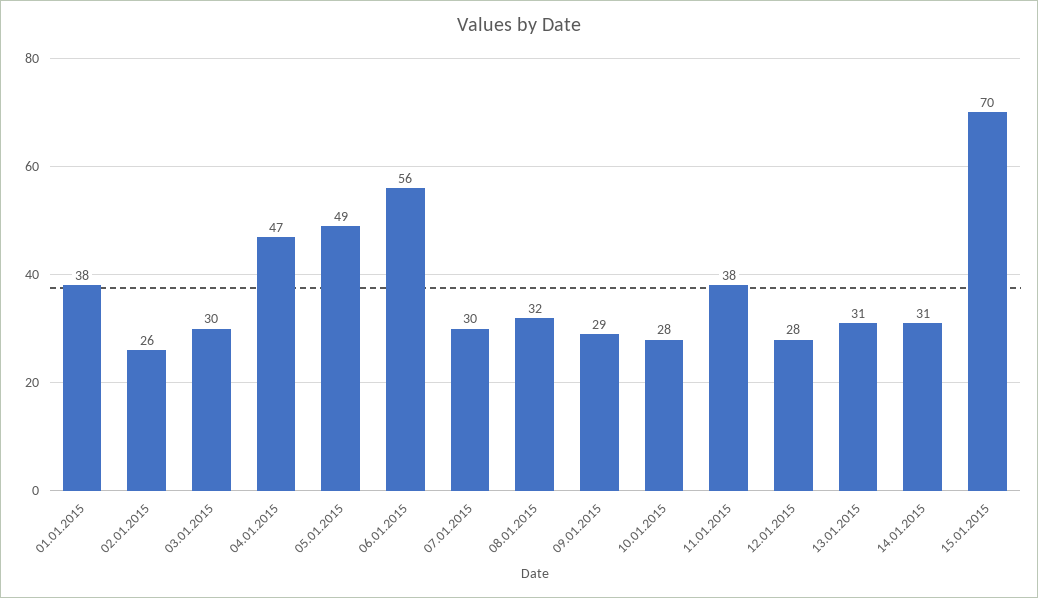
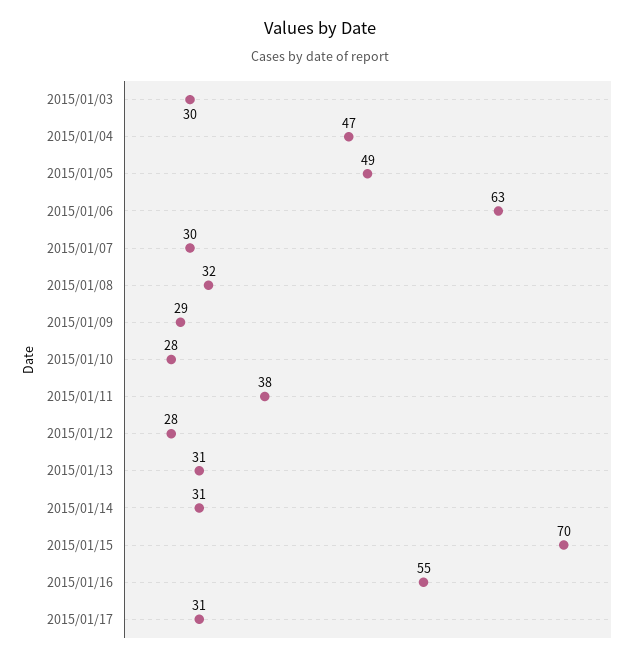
01.01.2015: 38 -> none
02.01.2015: 26 -> none
06.01.2015: 56 -> 63
2015/01/16: none -> 55
2015/01/17: none -> 31

